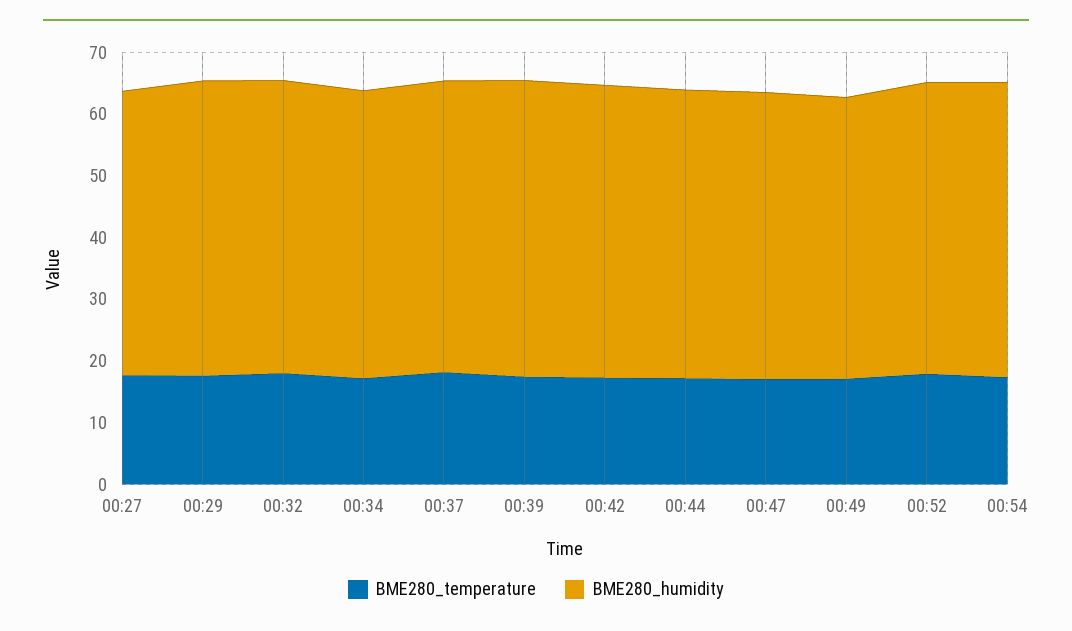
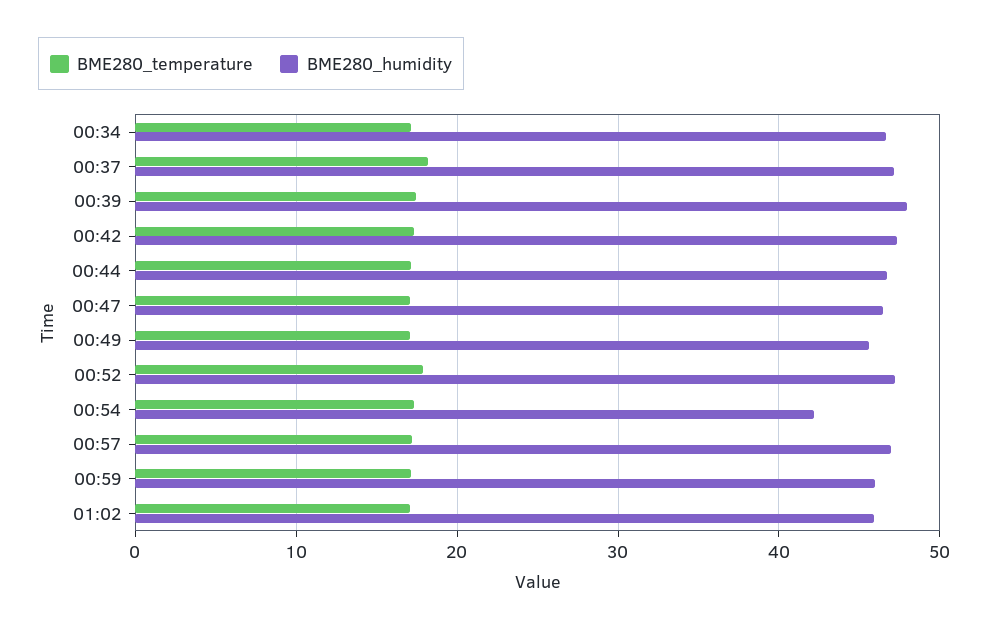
BME280_temperature, 00:27: 18 -> none
BME280_humidity, 00:27: 46 -> none
BME280_temperature, 00:29: 18 -> none
BME280_humidity, 00:29: 48 -> none
BME280_temperature, 00:32: 18 -> none
BME280_humidity, 00:32: 48 -> none
BME280_humidity, 00:54: 48 -> 42
BME280_temperature, 00:57: none -> 17
BME280_humidity, 00:57: none -> 47
BME280_temperature, 00:59: none -> 17
BME280_humidity, 00:59: none -> 46
BME280_temperature, 01:02: none -> 17
BME280_humidity, 01:02: none -> 46

